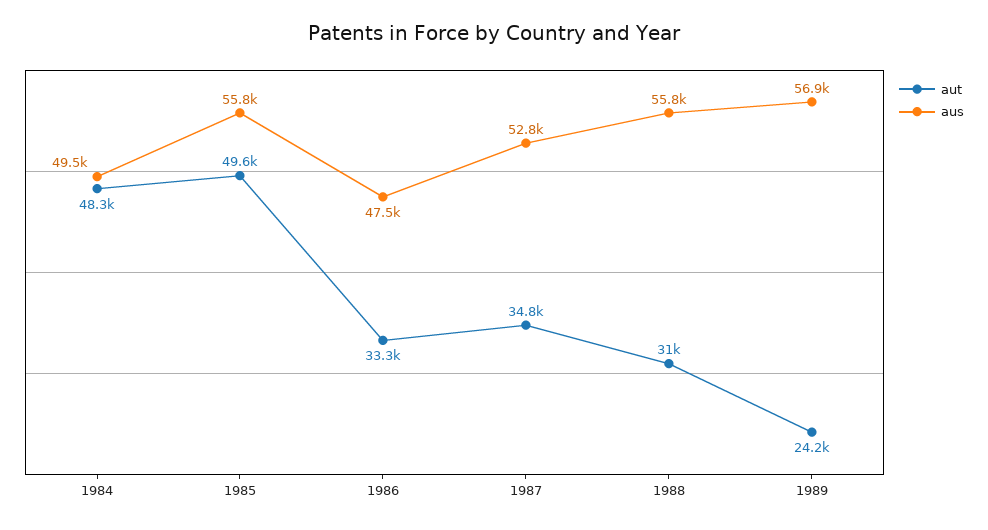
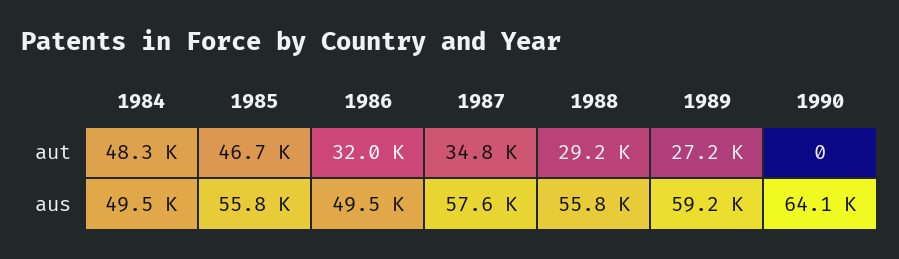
aut, 1985: 49600 -> 46700
aut, 1986: 33300 -> 32000
aus, 1986: 47500 -> 49500
aus, 1987: 52800 -> 57600
aut, 1988: 31000 -> 29200
aut, 1989: 24200 -> 27200
aus, 1989: 56900 -> 59200
aut, 1990: none -> 0
aus, 1990: none -> 64100

